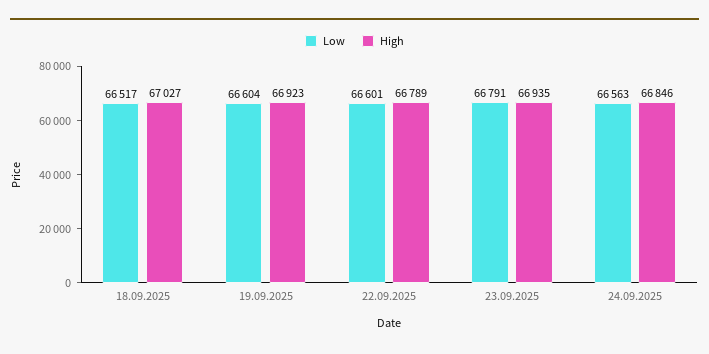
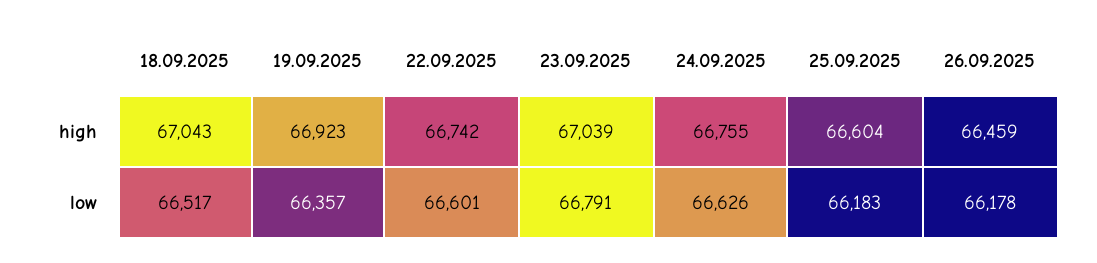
High, 18.09.2025: 67027 -> 67043
Low, 19.09.2025: 66604 -> 66357
High, 22.09.2025: 66789 -> 66742
High, 23.09.2025: 66935 -> 67039
Low, 24.09.2025: 66563 -> 66626
High, 24.09.2025: 66846 -> 66755
High, 25.09.2025: none -> 66604
High, 26.09.2025: none -> 66459
Low, 25.09.2025: none -> 66183
Low, 26.09.2025: none -> 66178

